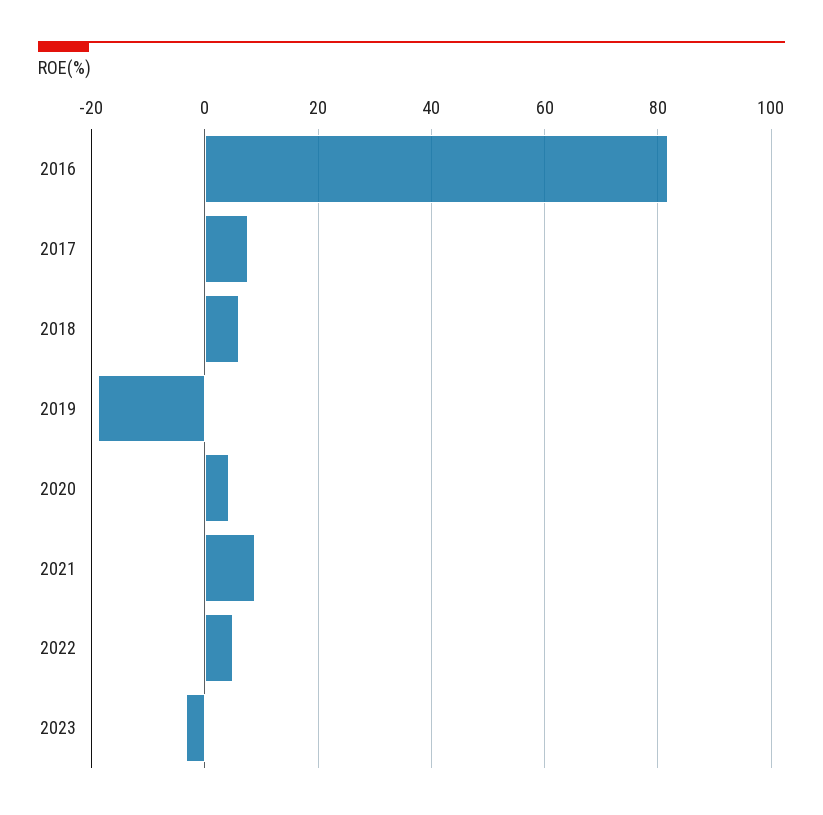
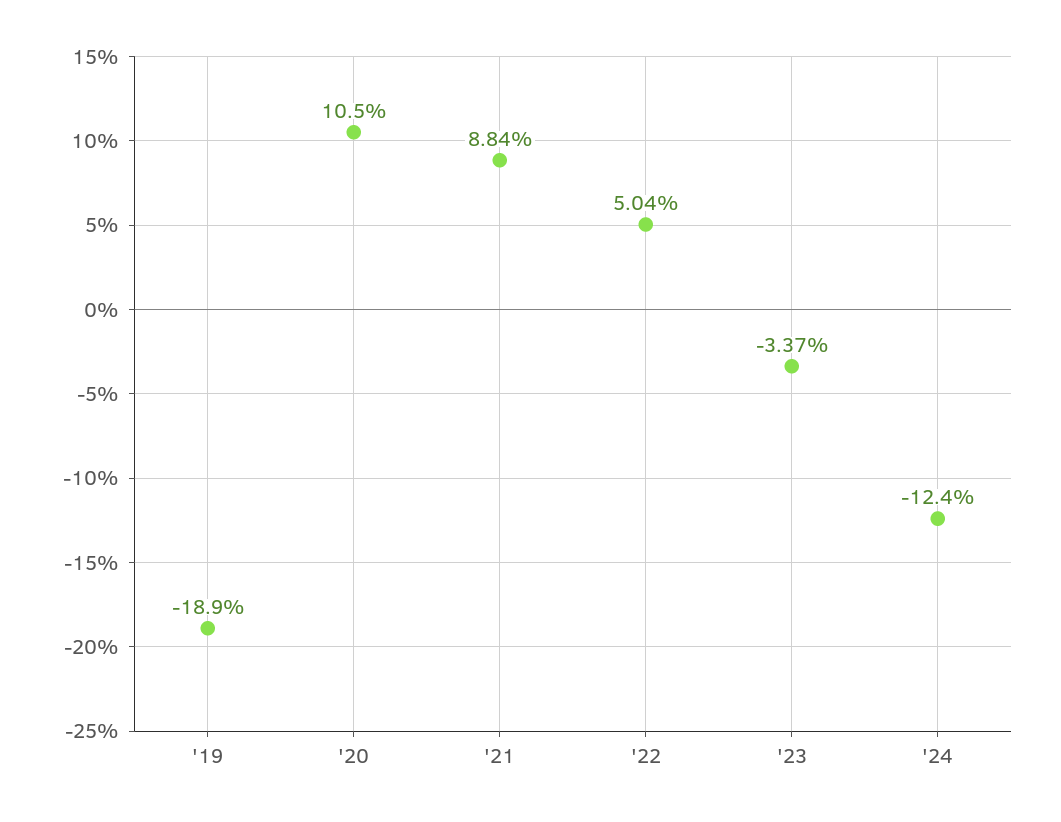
2016: 82 -> none
2017: 8 -> none
2018: 6 -> none
2020: 4 -> 10.5
'24: none -> -12.4

